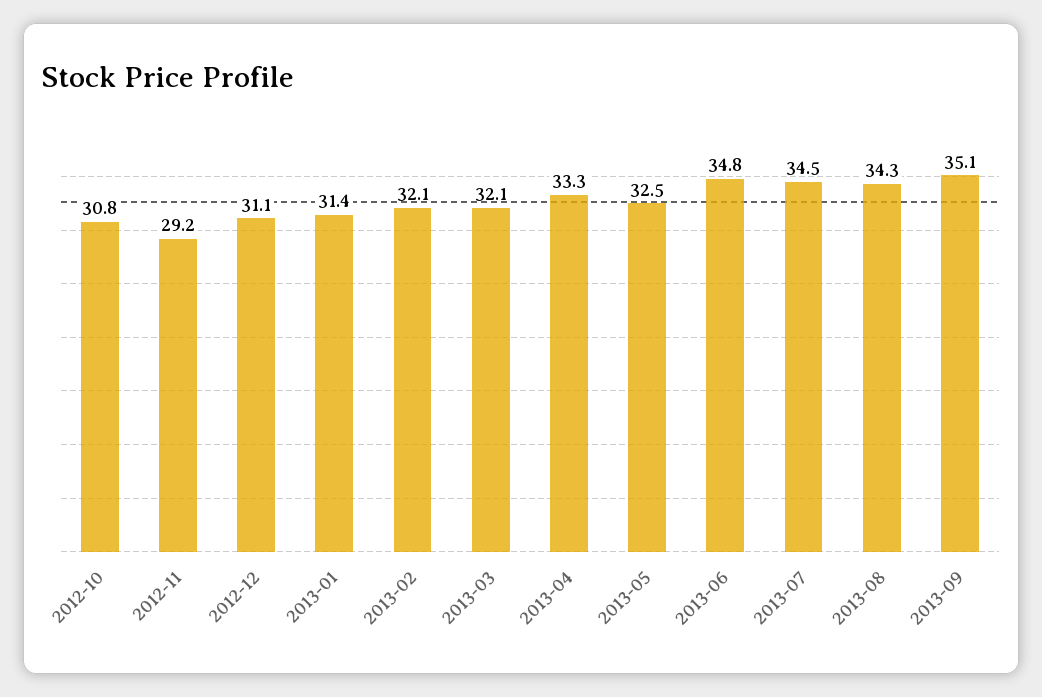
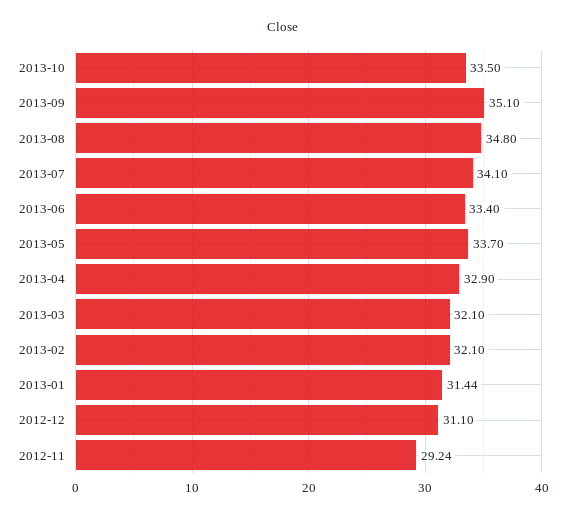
2012-10: 30.8 -> none
2013-04: 33.3 -> 32.9
2013-05: 32.5 -> 33.7
2013-06: 34.8 -> 33.4
2013-07: 34.5 -> 34.1
2013-08: 34.3 -> 34.8
2013-10: none -> 33.5

